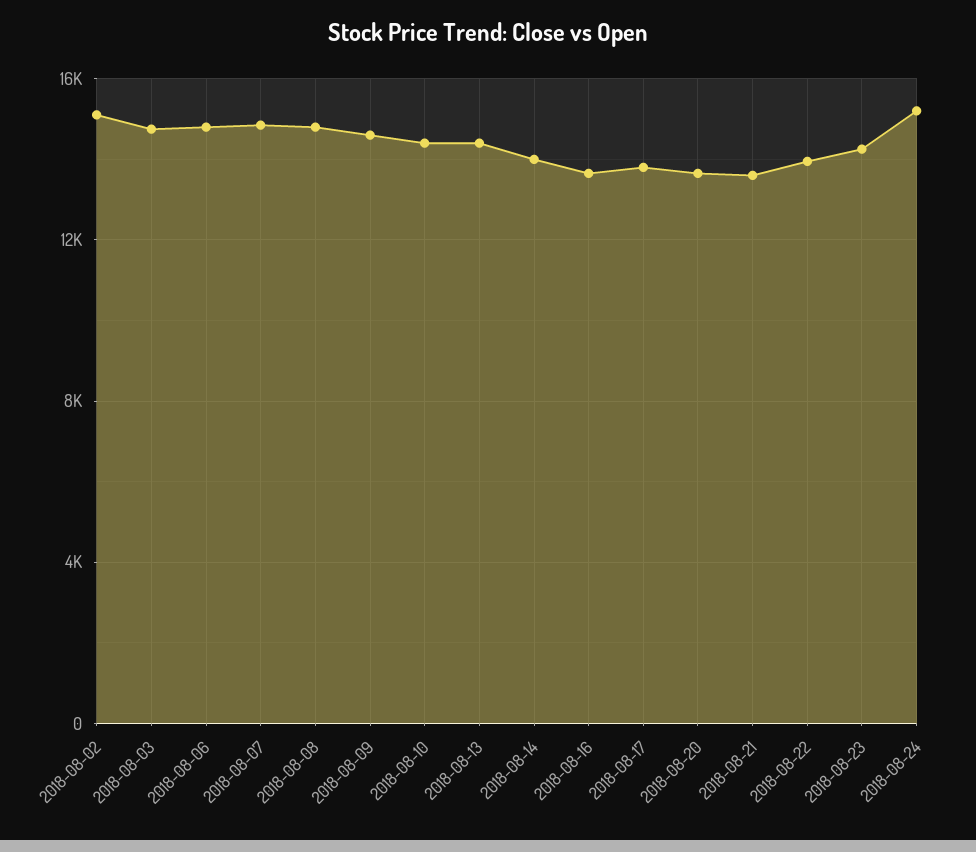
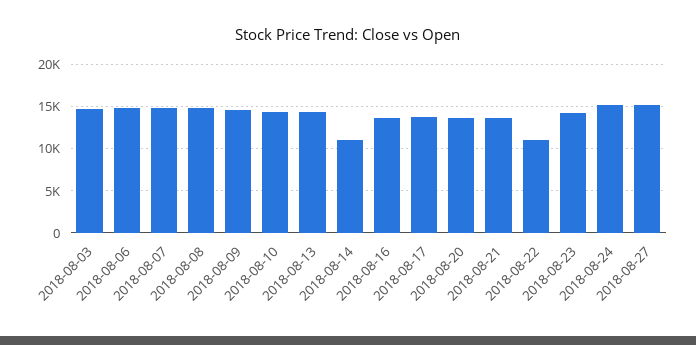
2018-08-02: 15000 -> none
2018-08-14: 14000 -> 11000
2018-08-22: 14000 -> 11000
2018-08-27: none -> 15000

